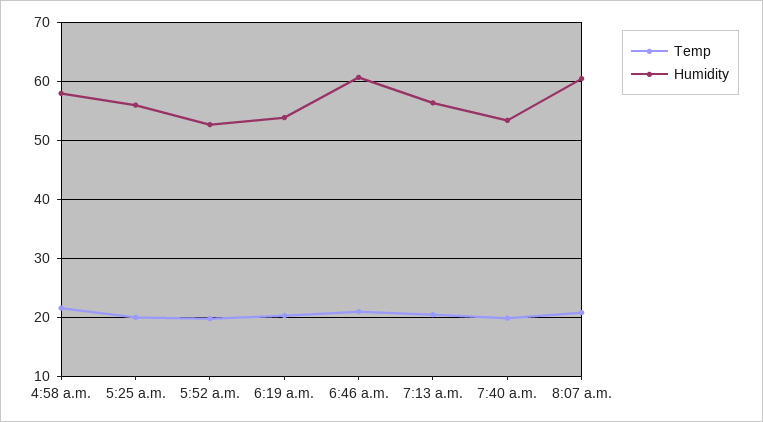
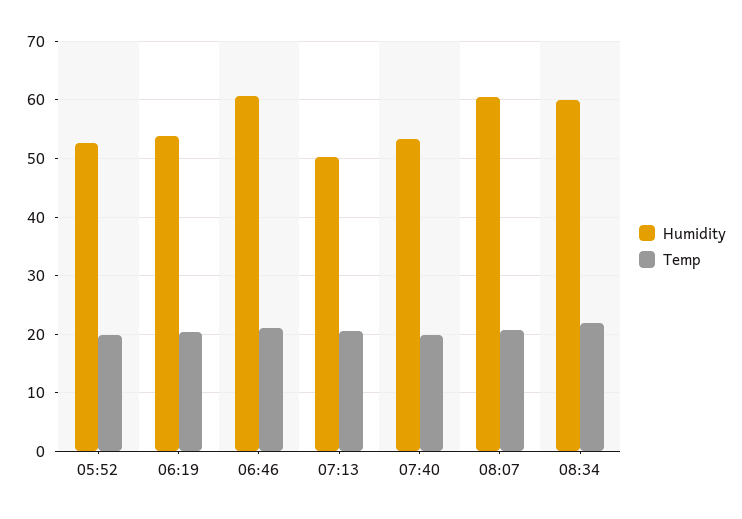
Temp, 4:58 a.m.: 22 -> none
Humidity, 4:58 a.m.: 58 -> none
Temp, 5:25 a.m.: 20 -> none
Humidity, 5:25 a.m.: 56 -> none
Humidity, 7:13 a.m.: 56 -> 50
Humidity, 08:34: none -> 60
Temp, 08:34: none -> 22

